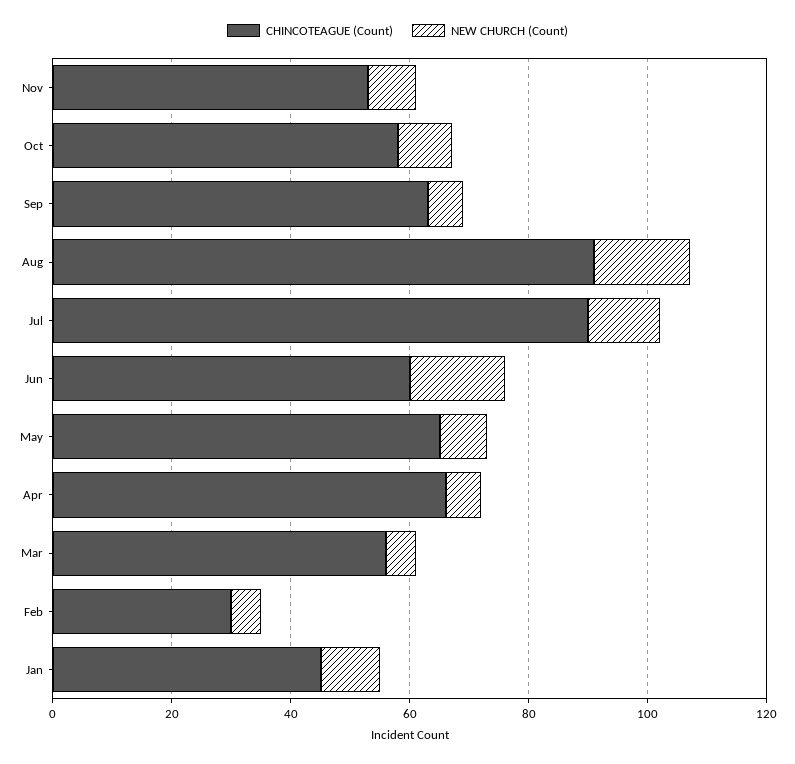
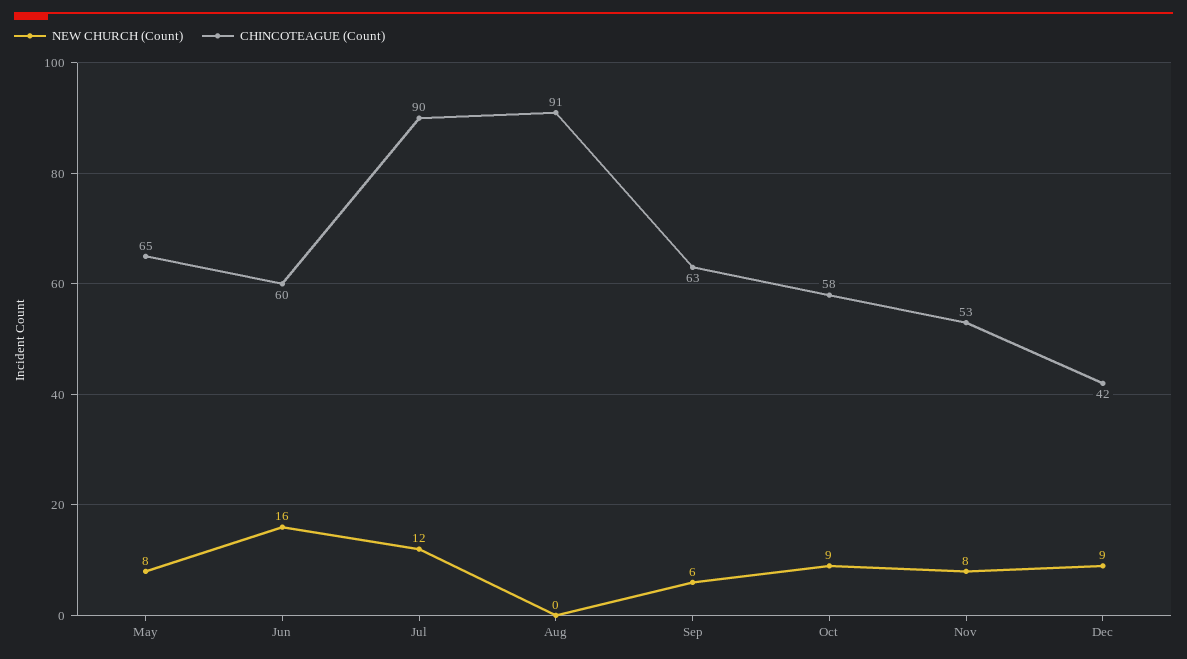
NEW CHURCH (Count), Aug: 15 -> 0
CHINCOTEAGUE (Count), Apr: 65 -> none
NEW CHURCH (Count), Apr: 5 -> none
CHINCOTEAGUE (Count), Mar: 55 -> none
NEW CHURCH (Count), Mar: 5 -> none
CHINCOTEAGUE (Count), Feb: 30 -> none
NEW CHURCH (Count), Feb: 5 -> none
CHINCOTEAGUE (Count), Jan: 45 -> none
NEW CHURCH (Count), Jan: 10 -> none
NEW CHURCH (Count), Dec: none -> 9
CHINCOTEAGUE (Count), Dec: none -> 42

